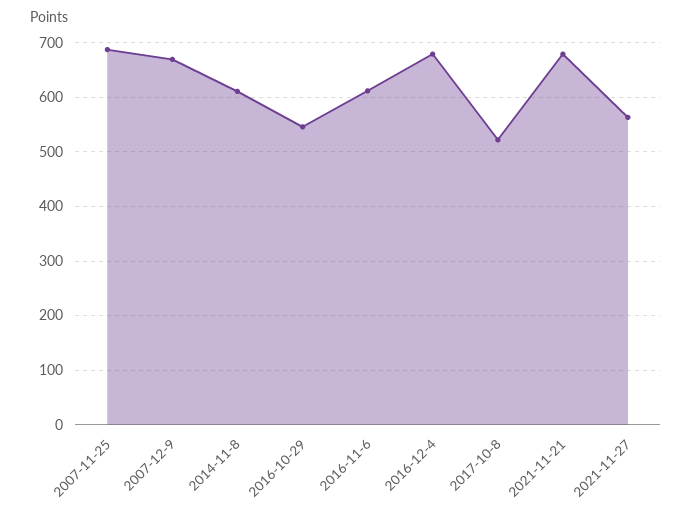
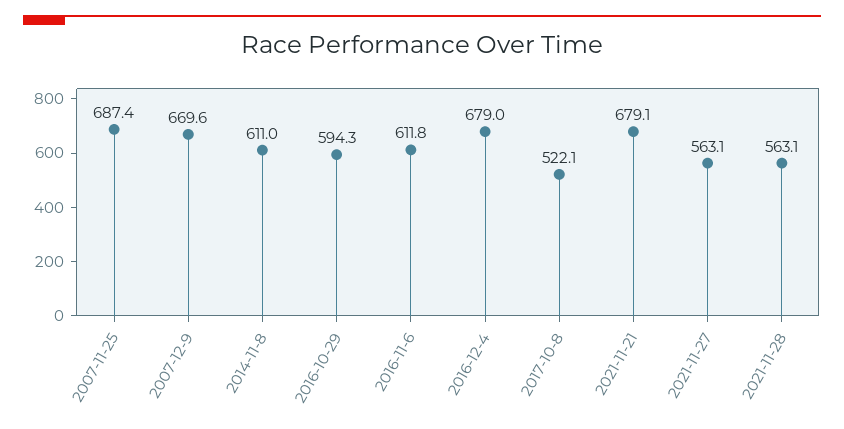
2016-10-29: 540 -> 594.3
2021-11-28: none -> 563.1

